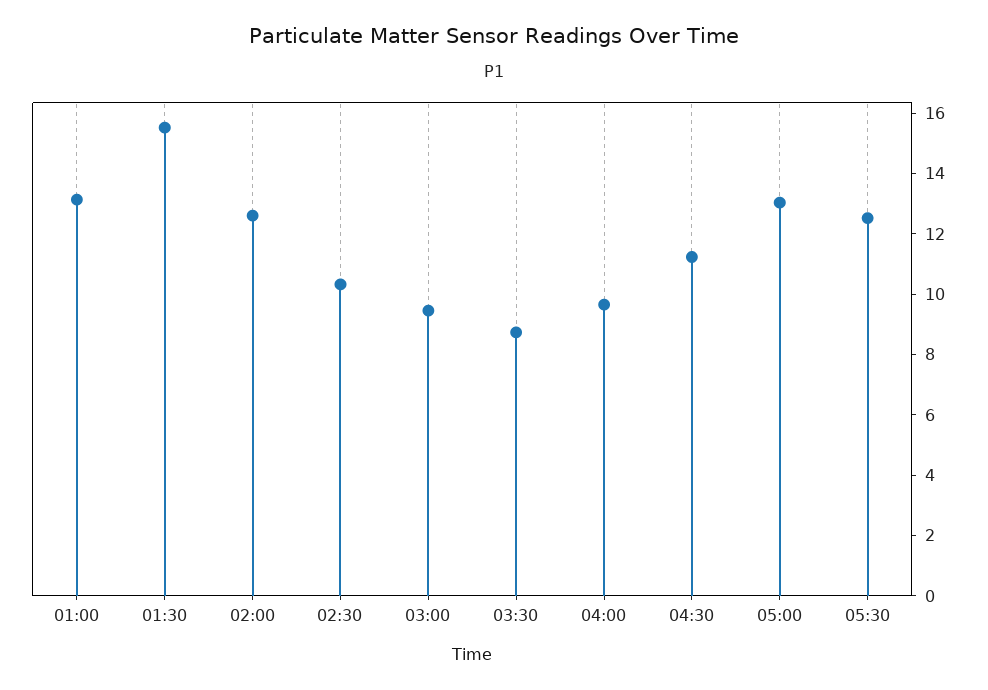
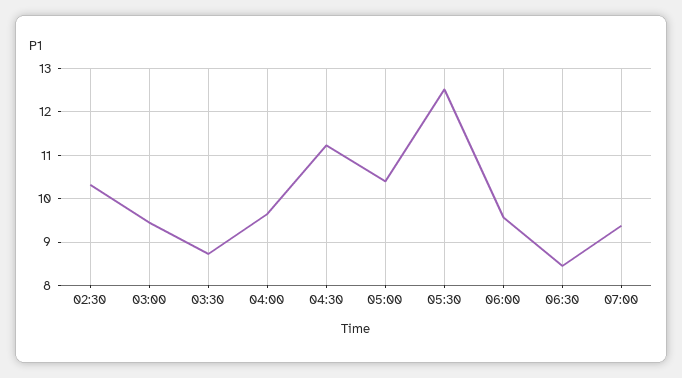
01:00: 13 -> none
01:30: 15.5 -> none
02:00: 12.5 -> none
05:00: 13 -> 10.4
06:00: none -> 9.6
06:30: none -> 8.4
07:00: none -> 9.4

